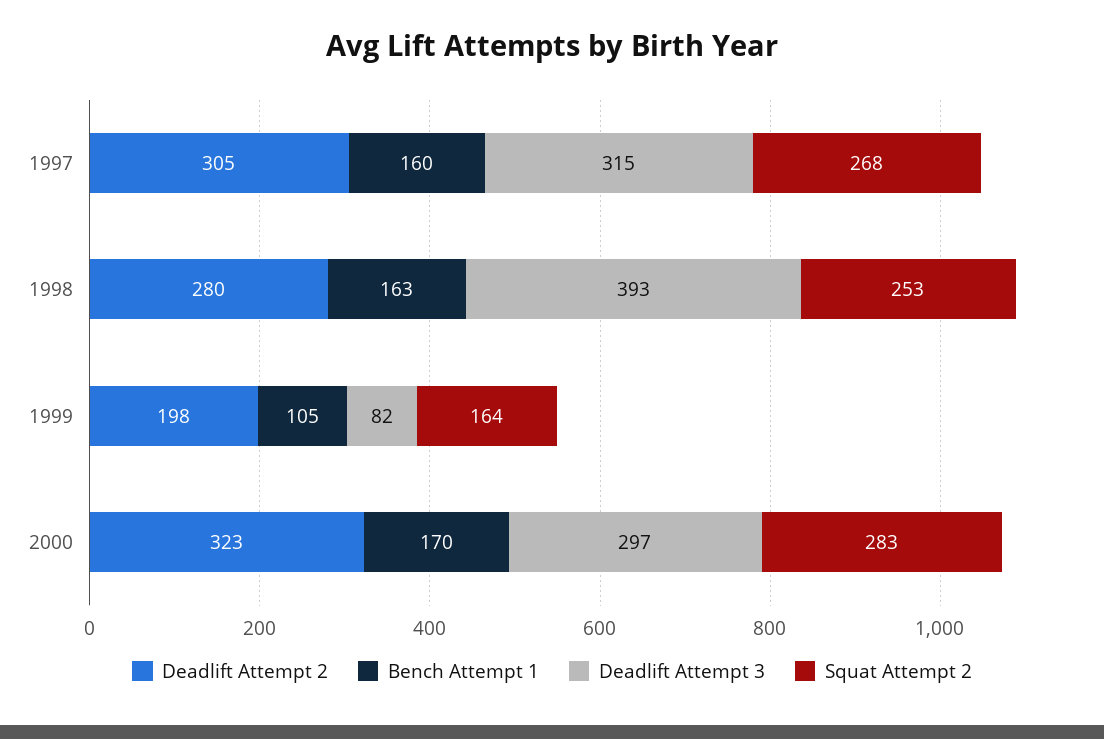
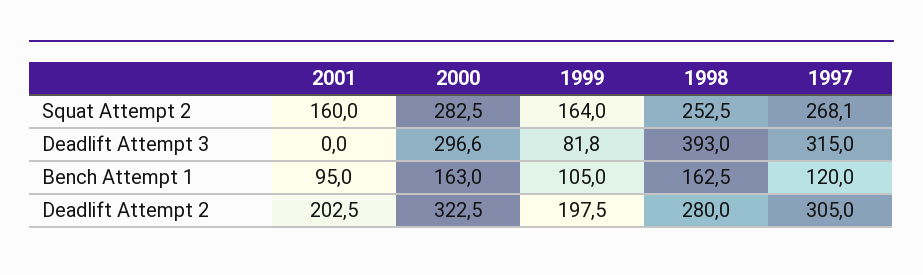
Bench Attempt 1, 1997: 160 -> 120
Bench Attempt 1, 2000: 170 -> 163
Squat Attempt 2, 2001: none -> 160
Deadlift Attempt 3, 2001: none -> 0
Bench Attempt 1, 2001: none -> 95
Deadlift Attempt 2, 2001: none -> 202.5

